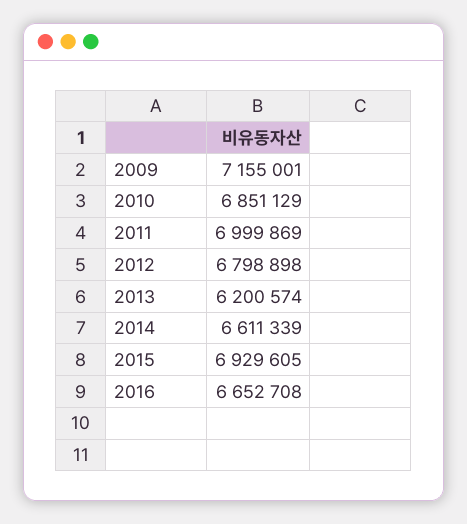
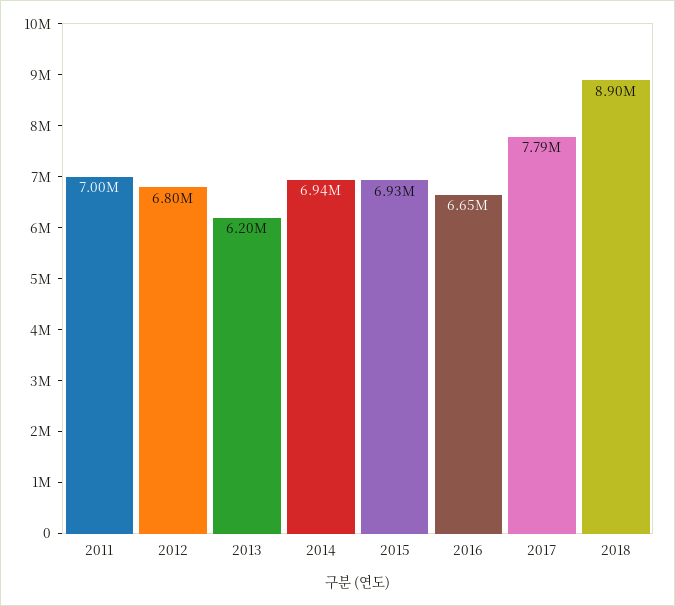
2009: 7155001 -> none
2010: 6851129 -> none
2014: 6611339 -> 6940000
2017: none -> 7790000
2018: none -> 8900000

